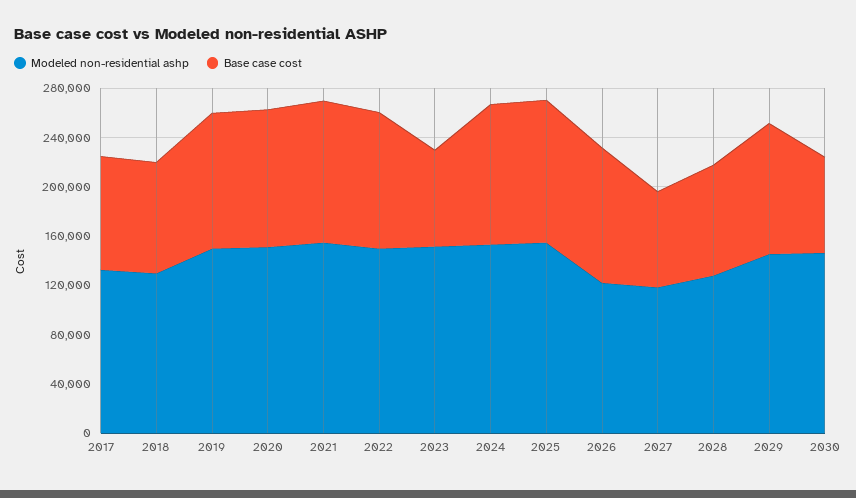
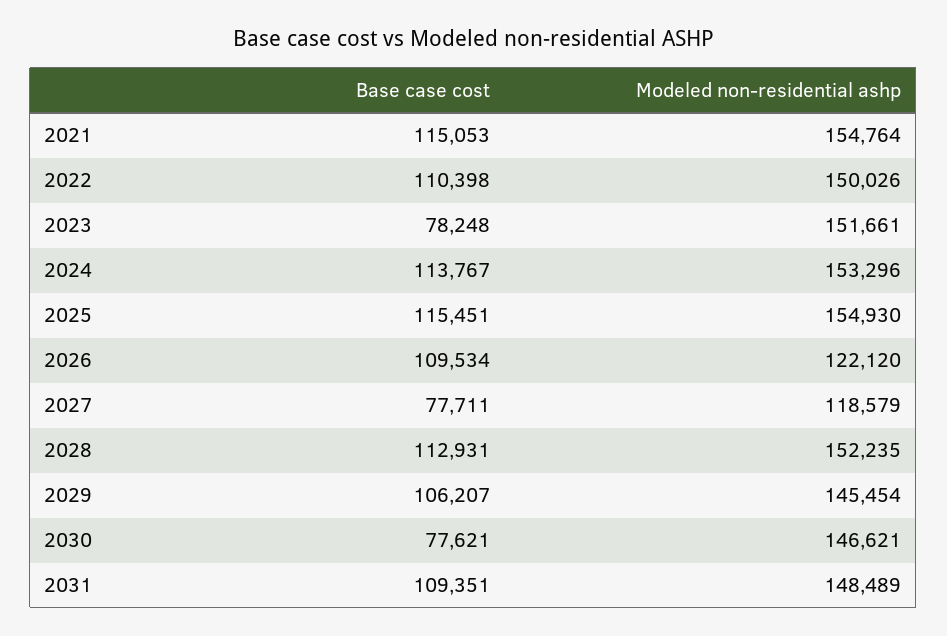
Modeled non-residential ashp, 2017: 130000 -> none
Base case cost, 2017: 90000 -> none
Modeled non-residential ashp, 2018: 130000 -> none
Base case cost, 2018: 90000 -> none
Modeled non-residential ashp, 2019: 150000 -> none
Base case cost, 2019: 110000 -> none
Modeled non-residential ashp, 2020: 150000 -> none
Base case cost, 2020: 110000 -> none
Modeled non-residential ashp, 2028: 130000 -> 152235
Base case cost, 2028: 90000 -> 112931
Base case cost, 2031: none -> 109351
Modeled non-residential ashp, 2031: none -> 148489

